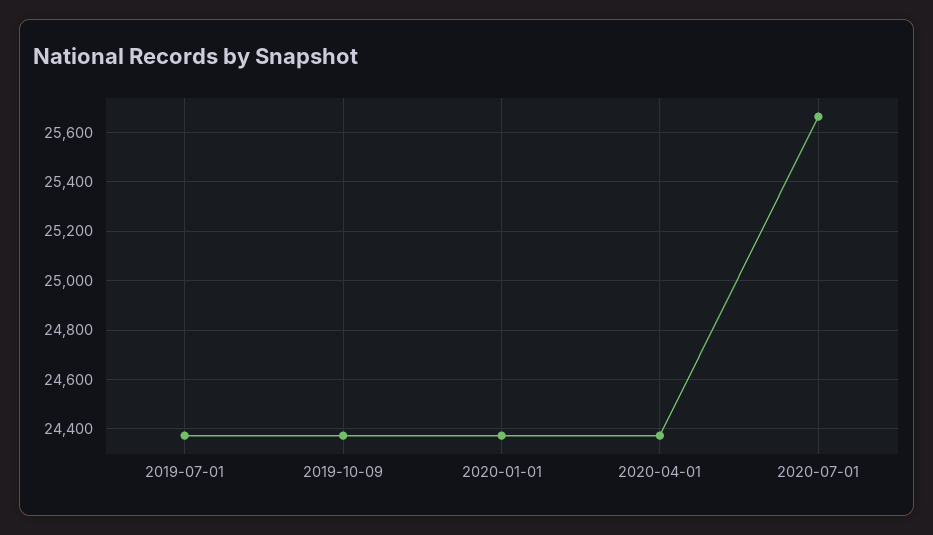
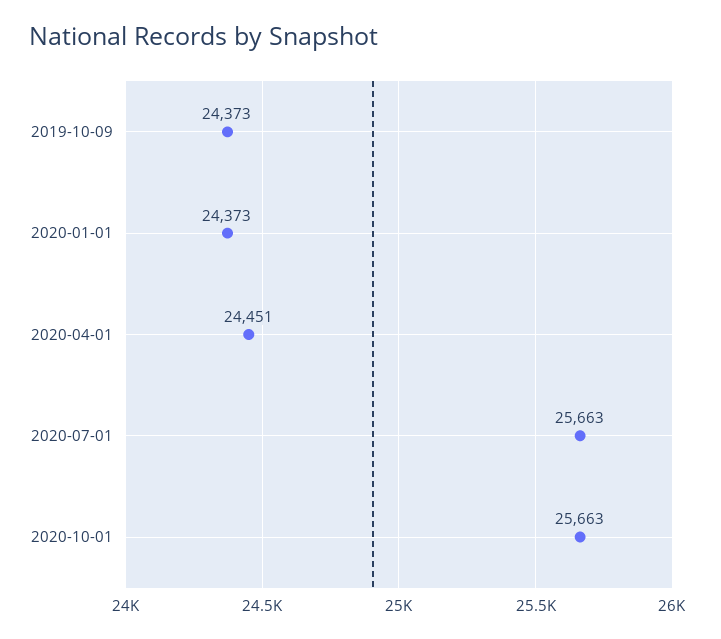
2019-07-01: 24375 -> none
2020-04-01: 24375 -> 24451
2020-10-01: none -> 25663

